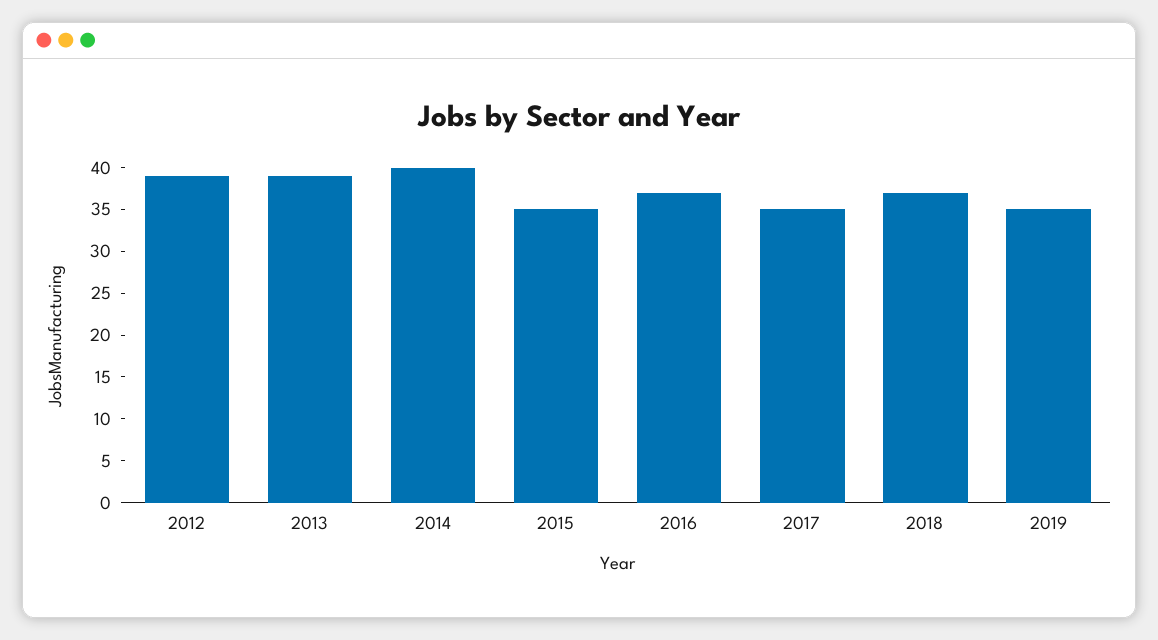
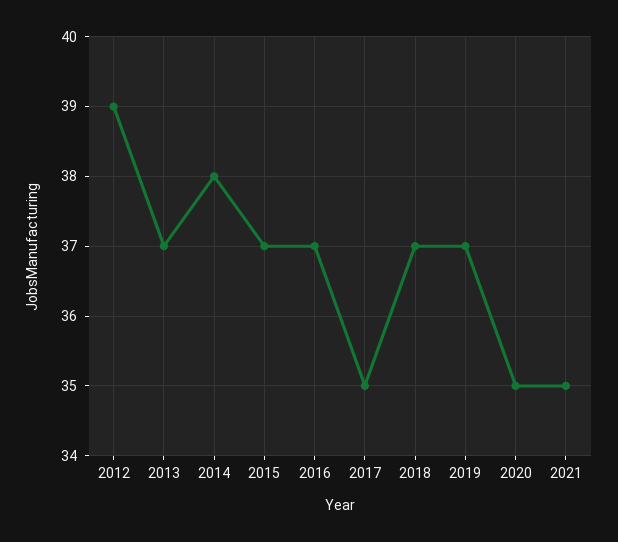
2013: 39 -> 37
2014: 40 -> 38
2015: 35 -> 37
2019: 35 -> 37
2020: none -> 35
2021: none -> 35

